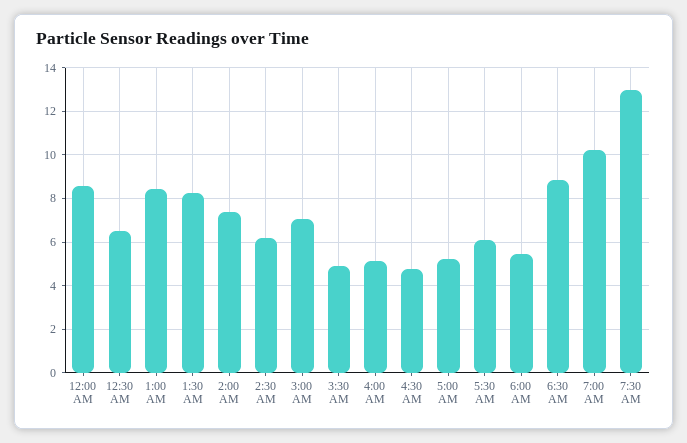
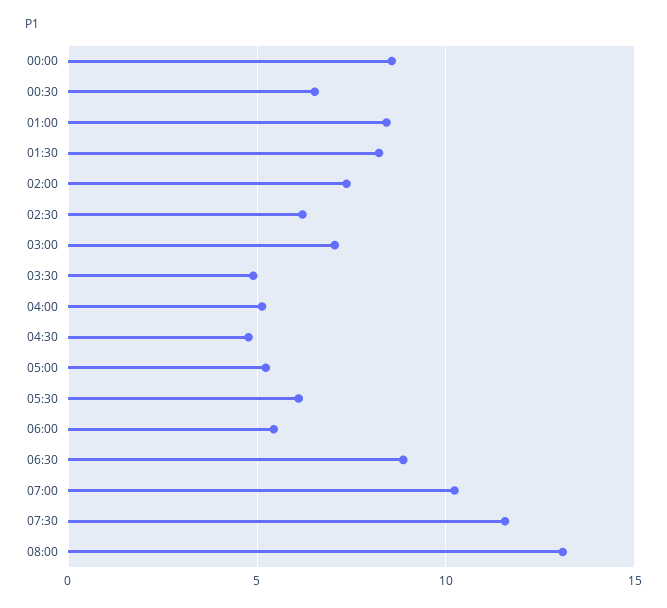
7:30 AM: 13 -> 11.5
08:00: none -> 13

